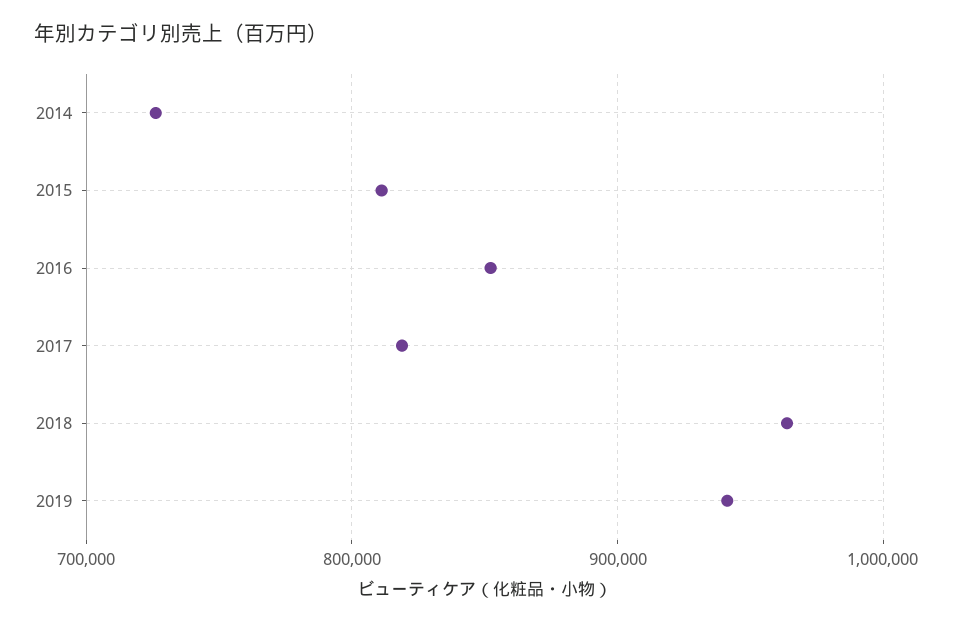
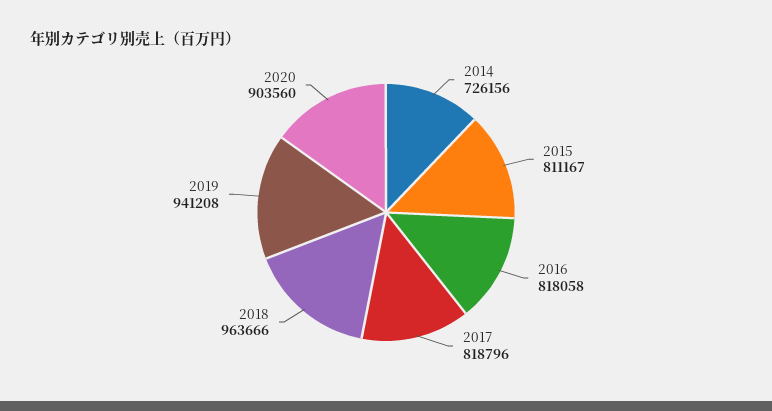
2016: 850000 -> 818058
2020: none -> 903560

